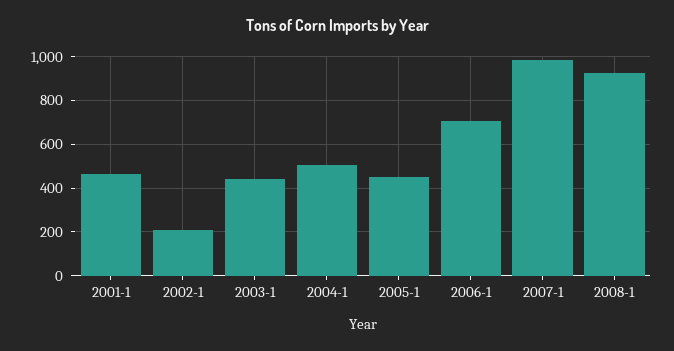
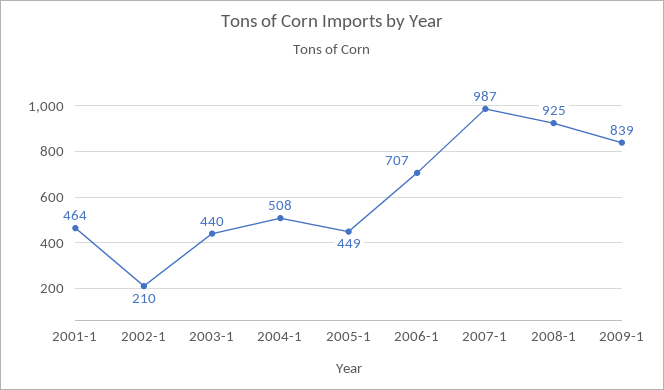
2009-1: none -> 839

